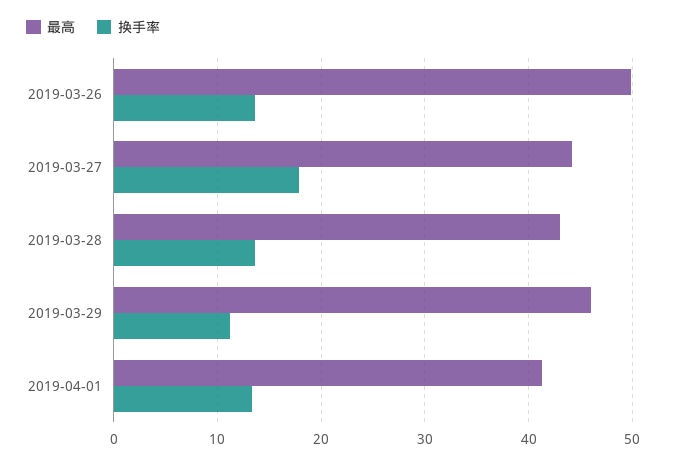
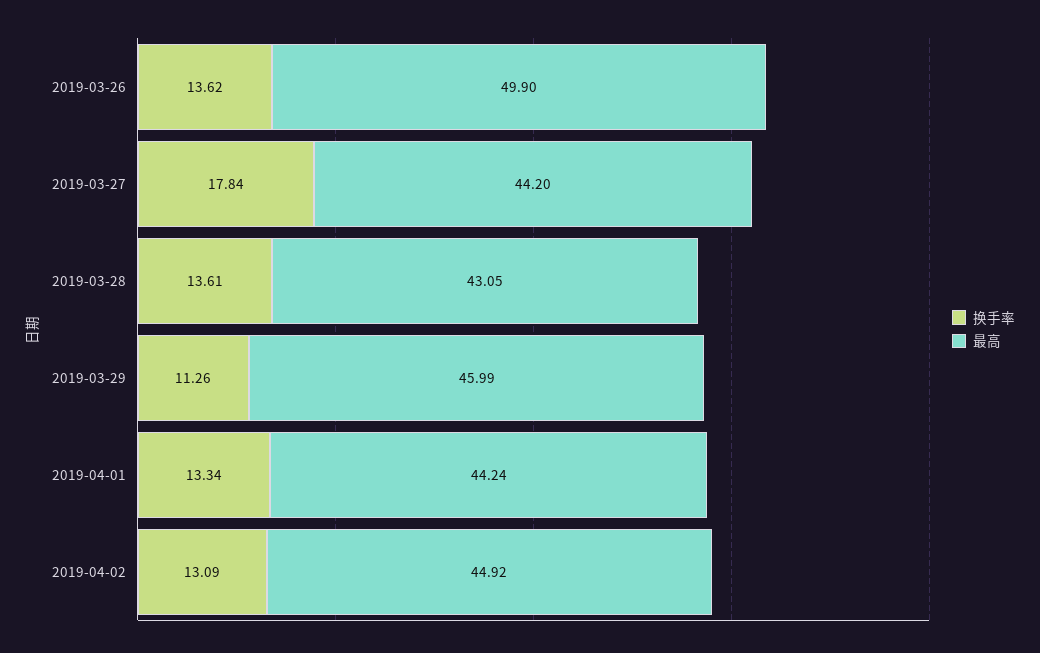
最高, 2019-04-01: 41 -> 44.24
换手率, 2019-04-02: none -> 13.09
最高, 2019-04-02: none -> 44.92

